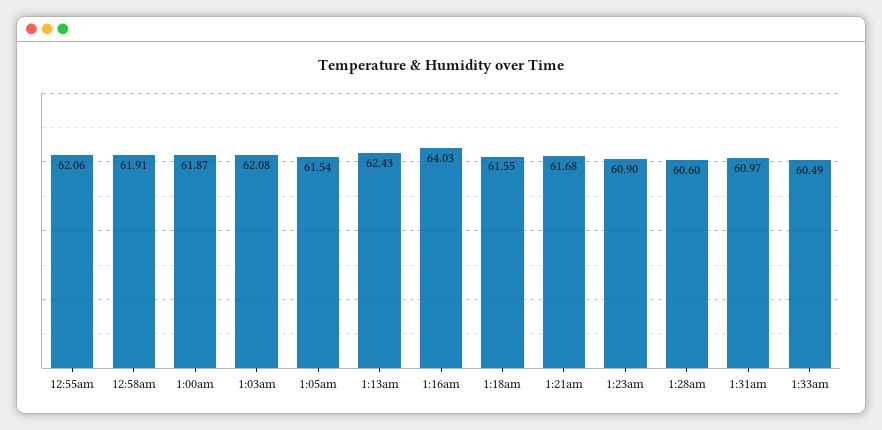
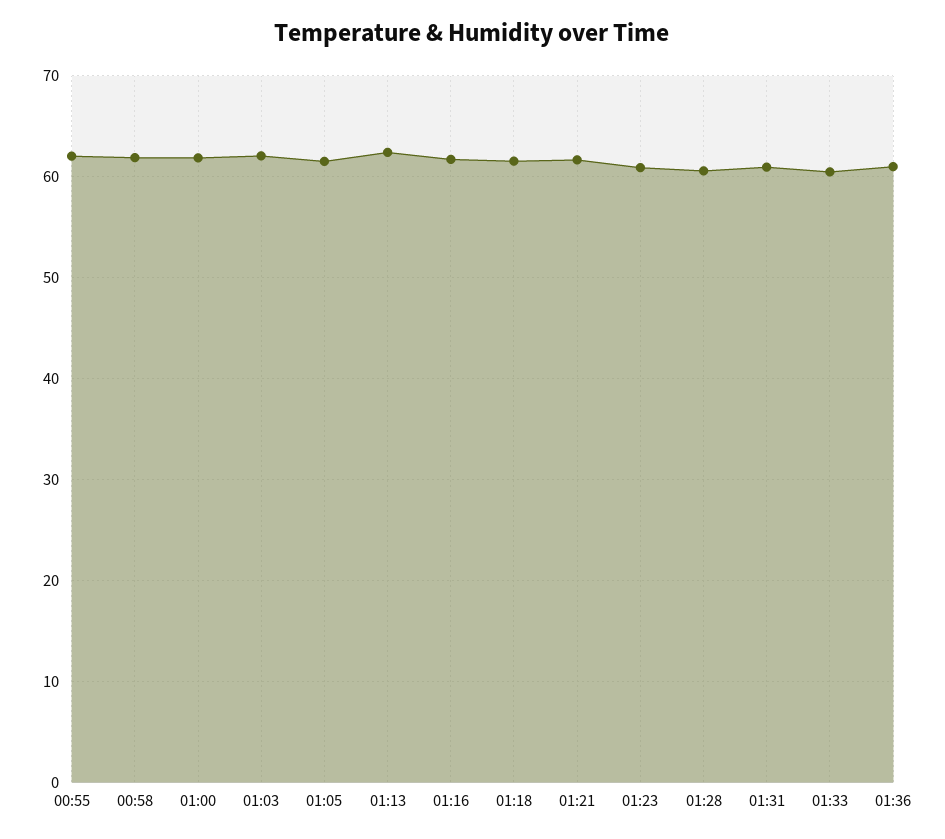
1:16am: 64.03 -> 62
01:36: none -> 61

